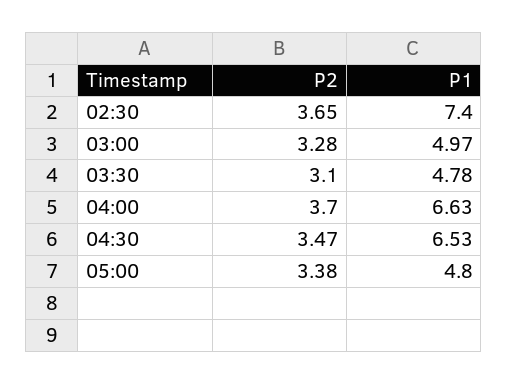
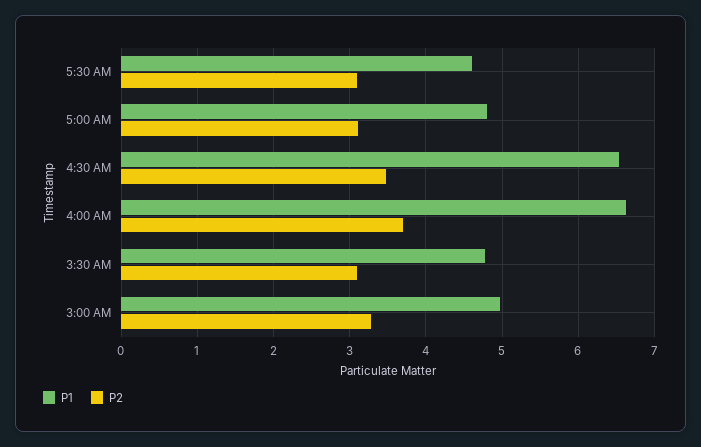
P2, 02:30: 3.65 -> none
P1, 02:30: 7.4 -> none
P2, 05:00: 3.38 -> 3.1
P1, 5:30 AM: none -> 4.6
P2, 5:30 AM: none -> 3.1

